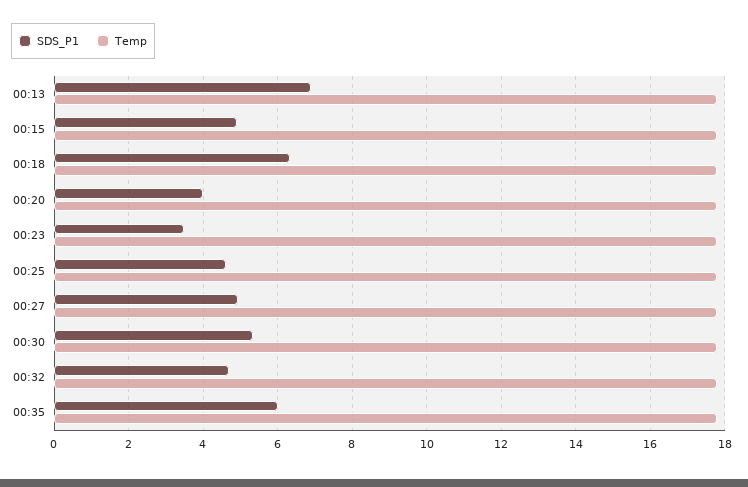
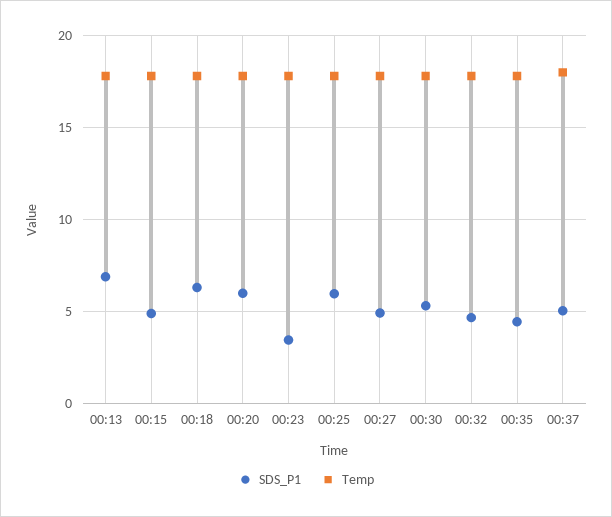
SDS_P1, 00:20: 4 -> 6
SDS_P1, 00:25: 4.6 -> 6
SDS_P1, 00:35: 6 -> 4.5
SDS_P1, 00:37: none -> 5
Temp, 00:37: none -> 18

